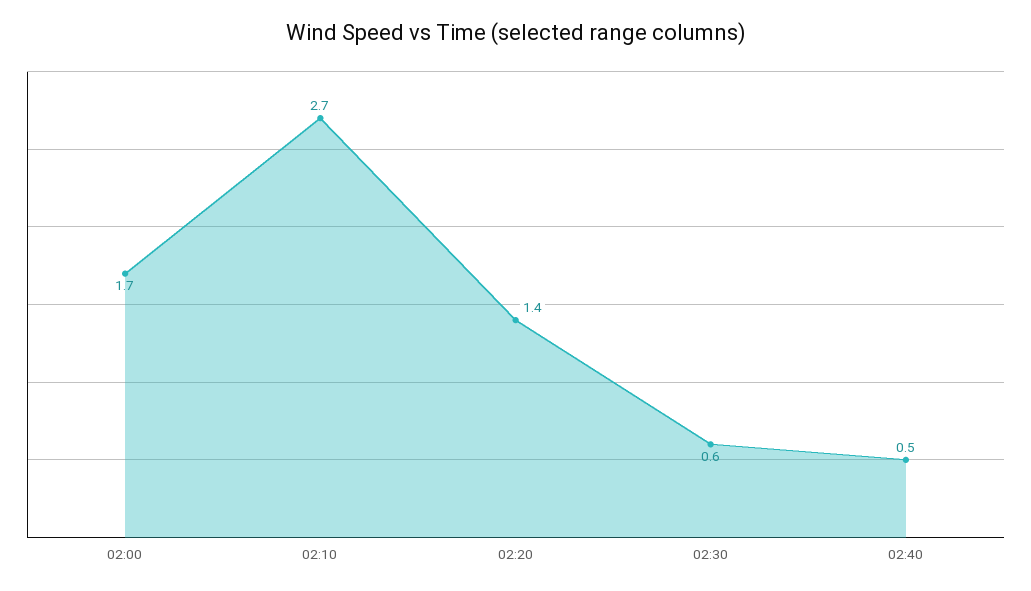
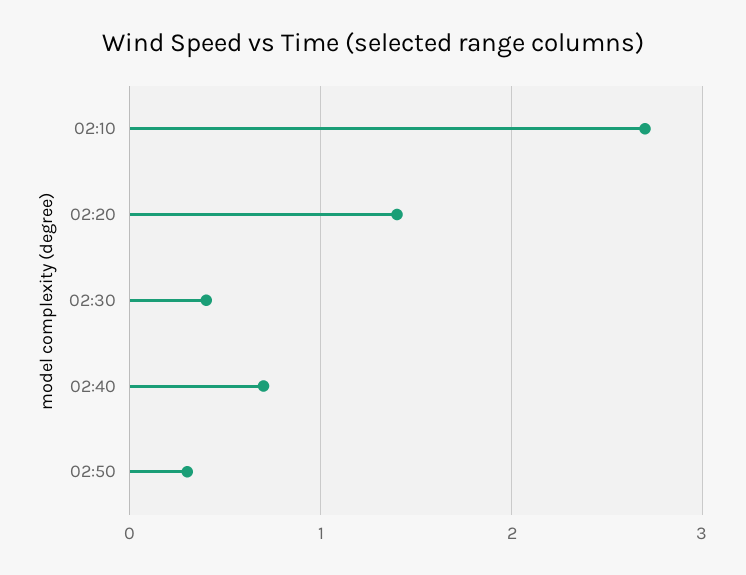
02:00: 1.7 -> none
02:30: 0.6 -> 0.4
02:40: 0.5 -> 0.7
02:50: none -> 0.3

